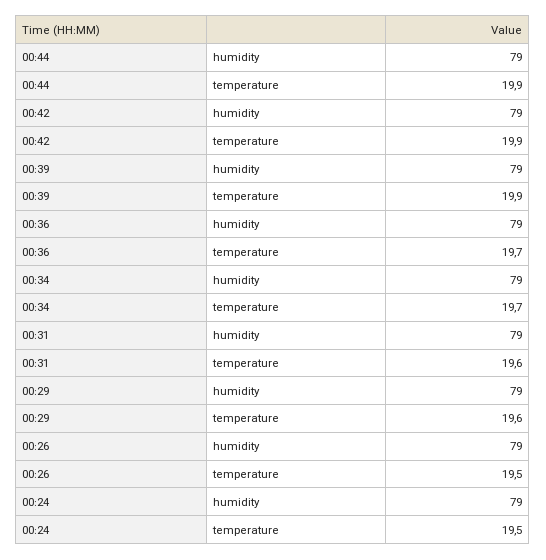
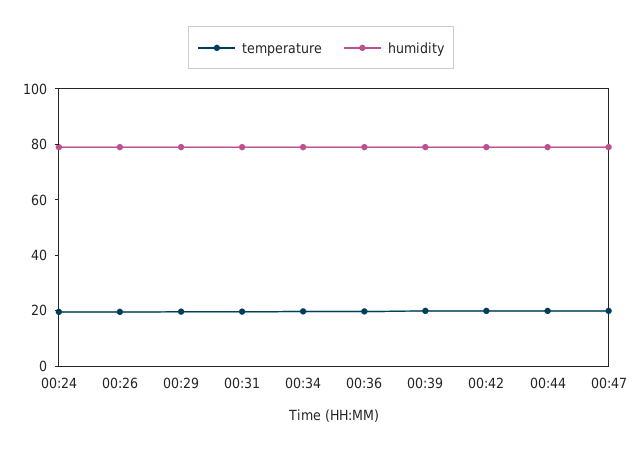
temperature, 00:47: none -> 20
humidity, 00:47: none -> 80

